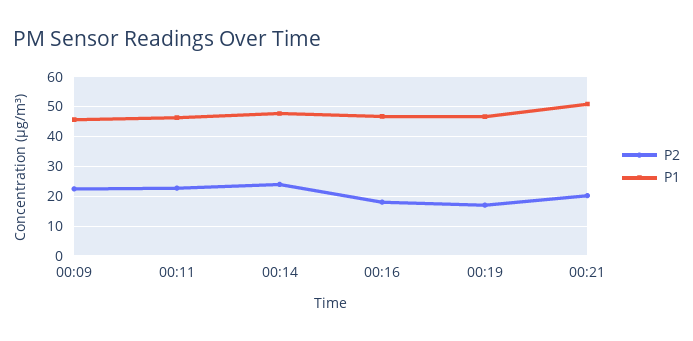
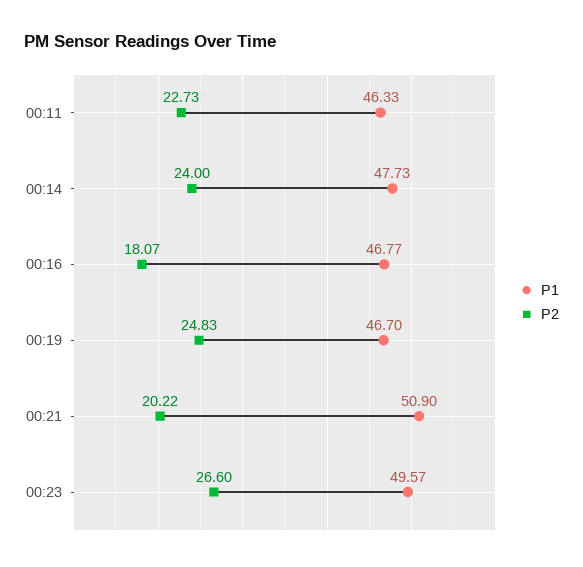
P2, 00:09: 22.5 -> none
P1, 00:09: 45 -> none
P2, 00:19: 17.5 -> 24.83
P1, 00:23: none -> 49.57
P2, 00:23: none -> 26.6

